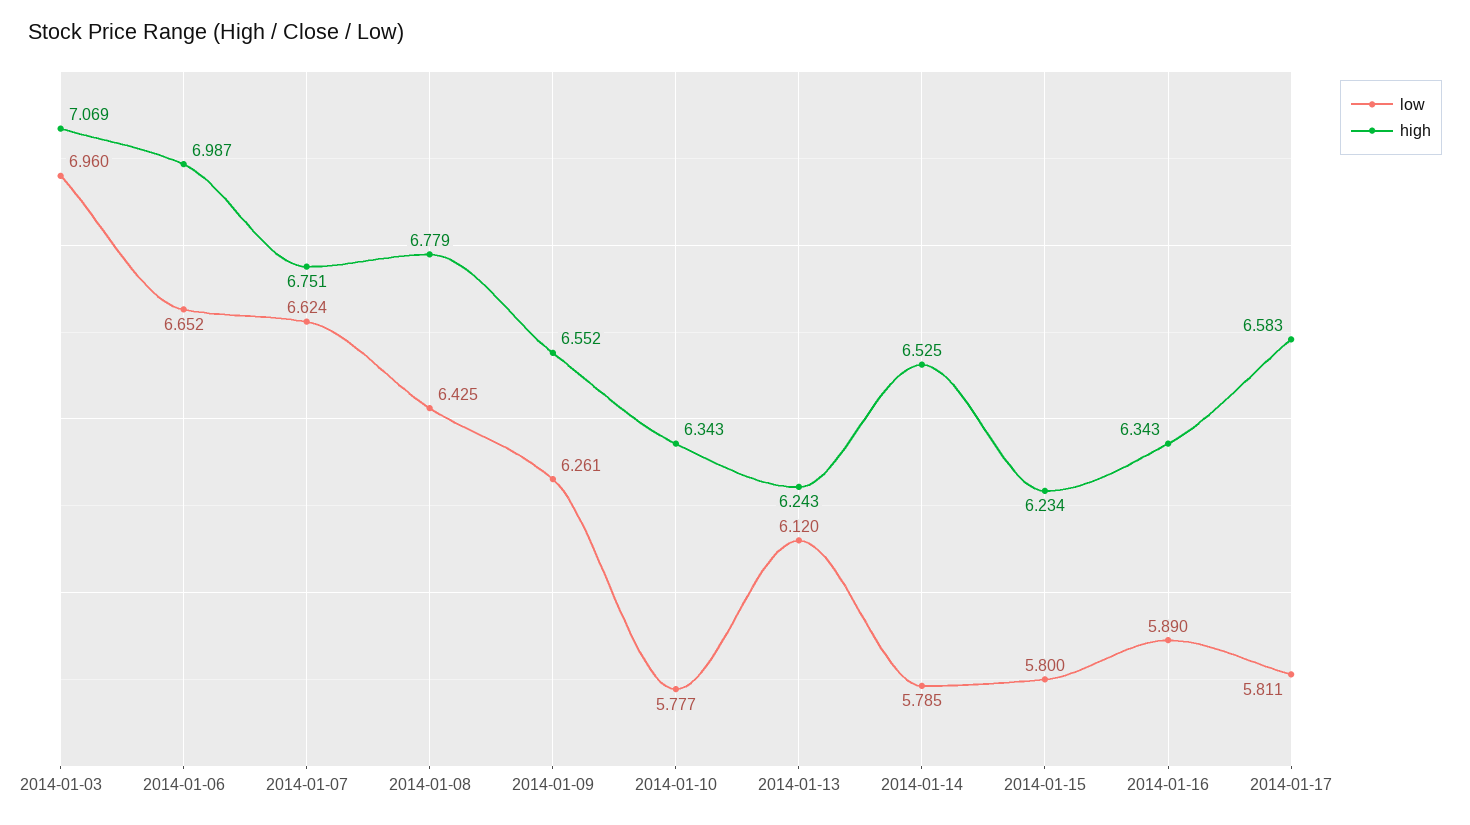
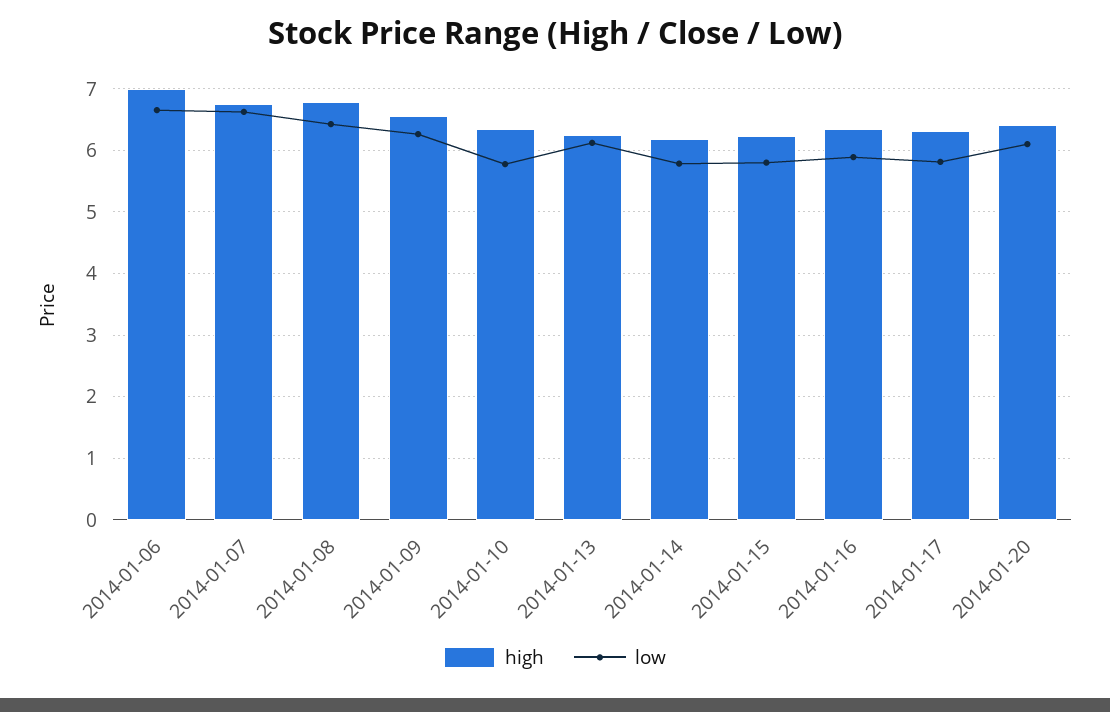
low, 2014-01-03: 6.96 -> none
high, 2014-01-03: 7.069 -> none
high, 2014-01-14: 6.525 -> 6.2
high, 2014-01-17: 6.583 -> 6.3
high, 2014-01-20: none -> 6.4
low, 2014-01-20: none -> 6.1

